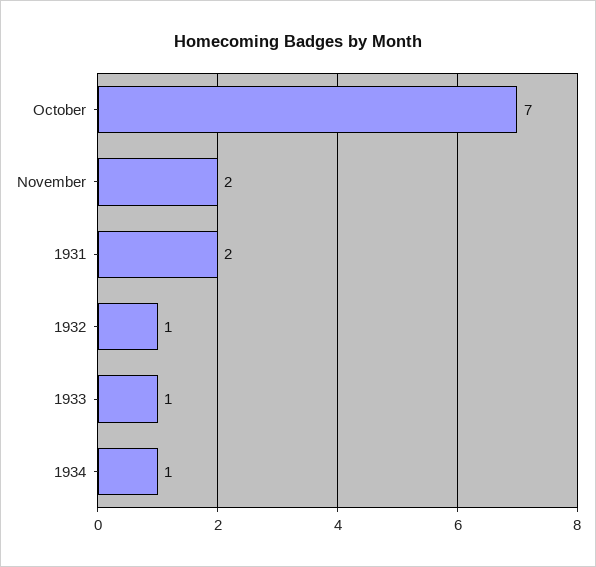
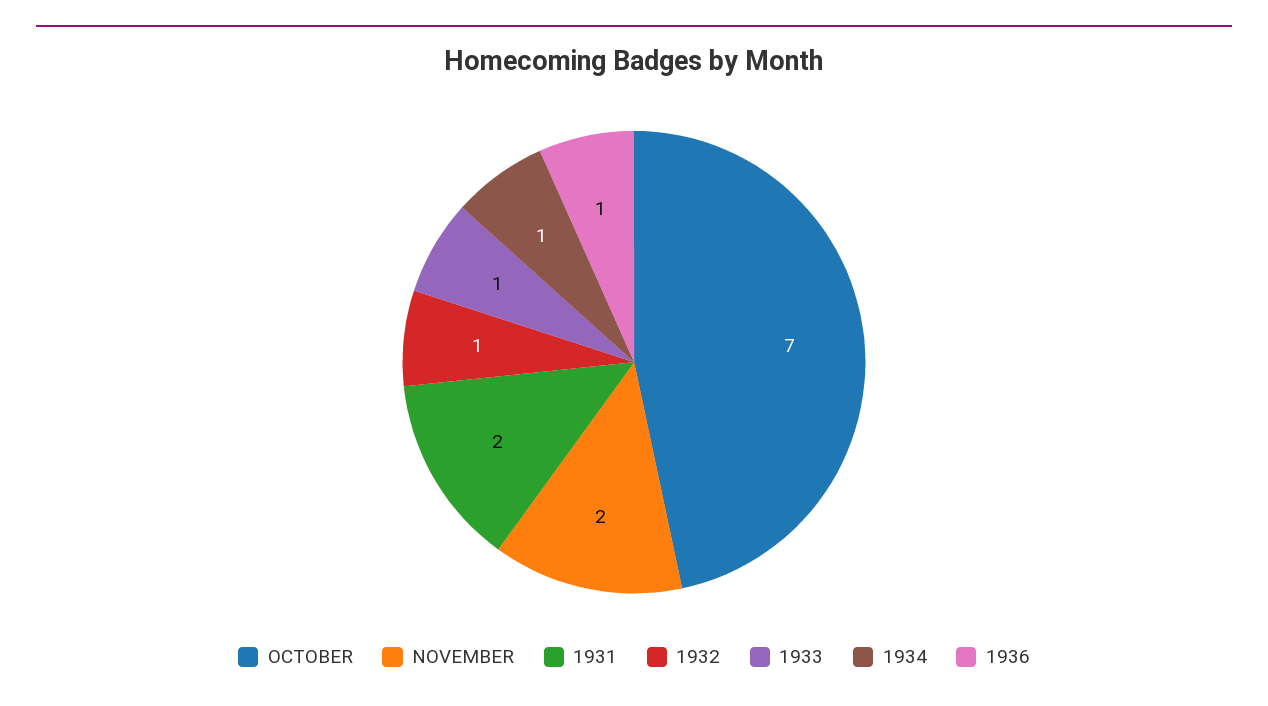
1936: none -> 1

